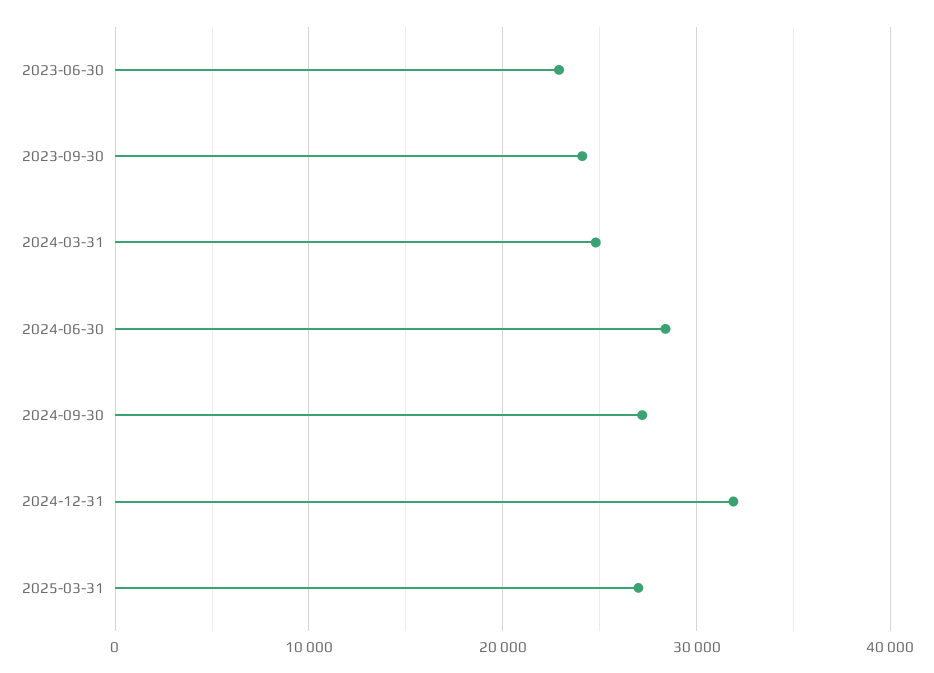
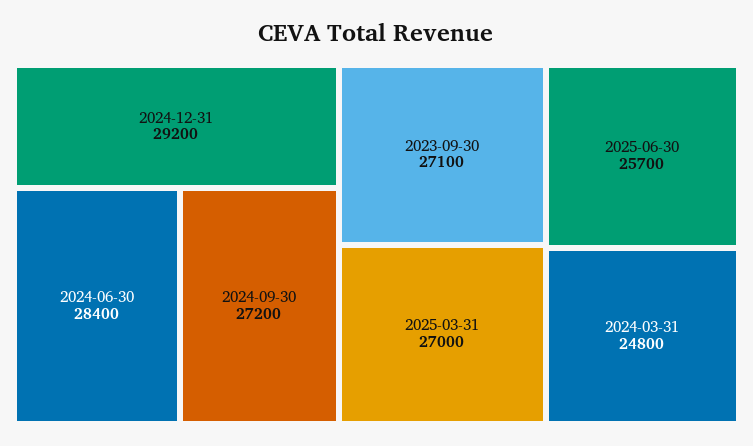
2023-06-30: 23000 -> none
2023-09-30: 24000 -> 27100
2024-12-31: 32000 -> 29200
2025-06-30: none -> 25700

